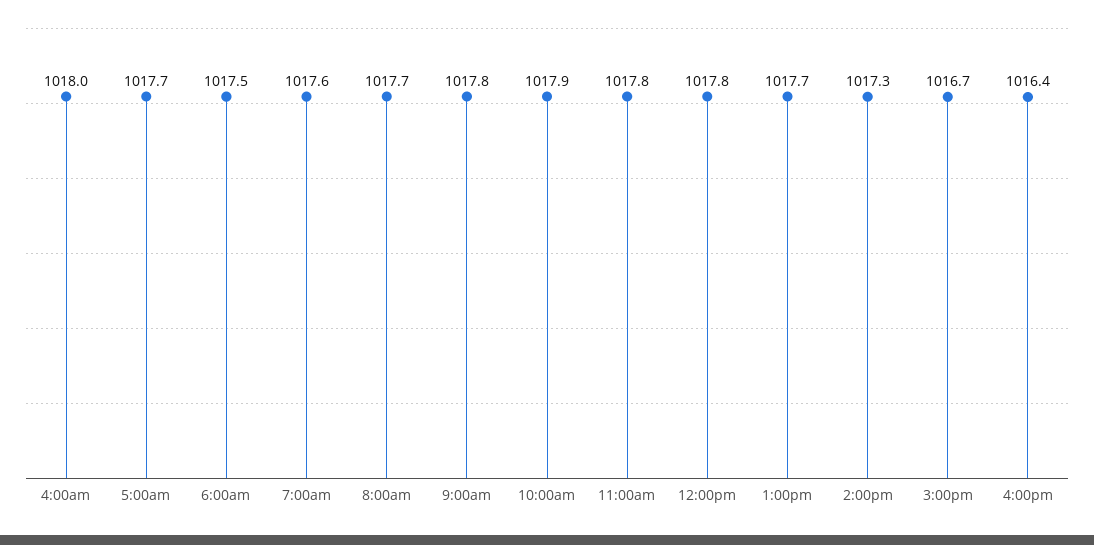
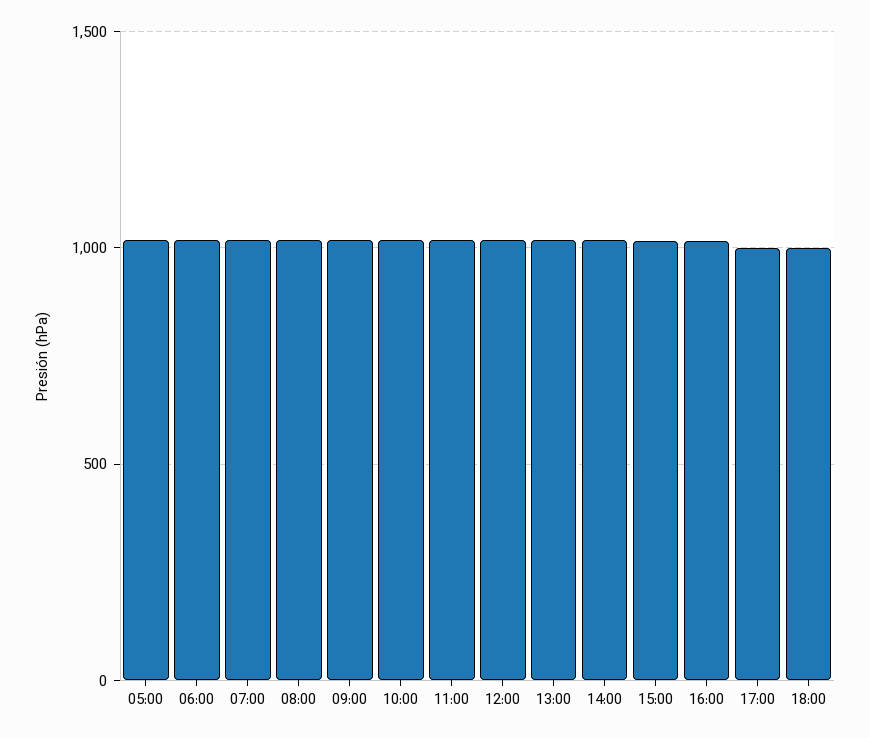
4:00am: 1018 -> none
17:00: none -> 1000
18:00: none -> 1000

